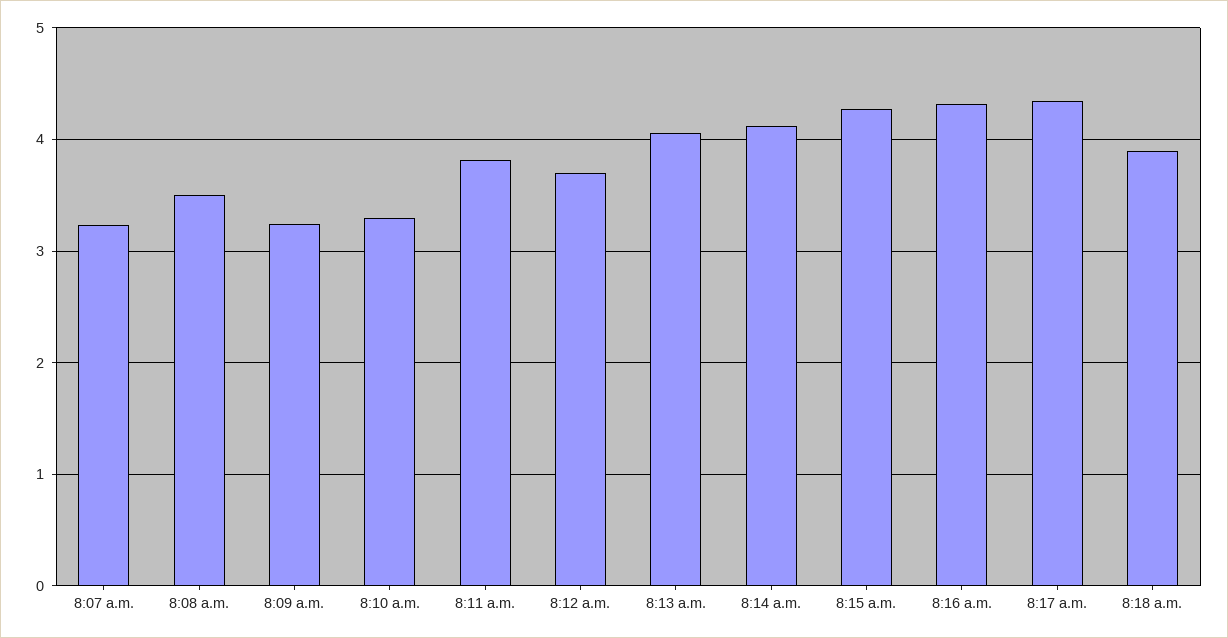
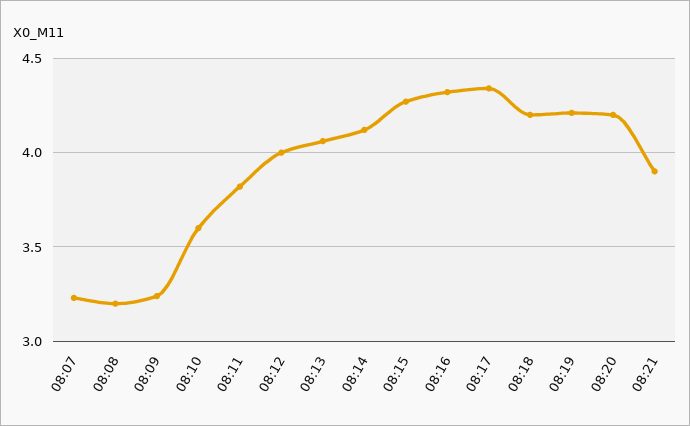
8:08 a.m.: 3.5 -> 3.2
8:10 a.m.: 3.3 -> 3.6
8:12 a.m.: 3.7 -> 4
8:18 a.m.: 3.9 -> 4.2
08:19: none -> 4.2
08:20: none -> 4.2
08:21: none -> 3.9

